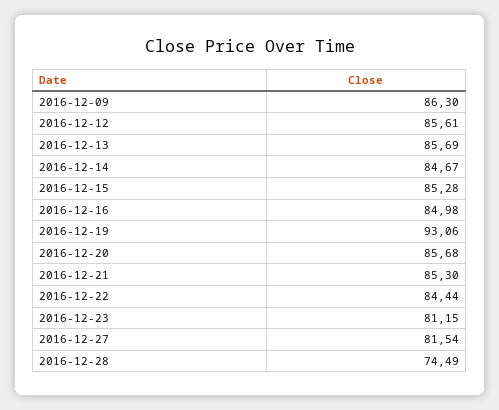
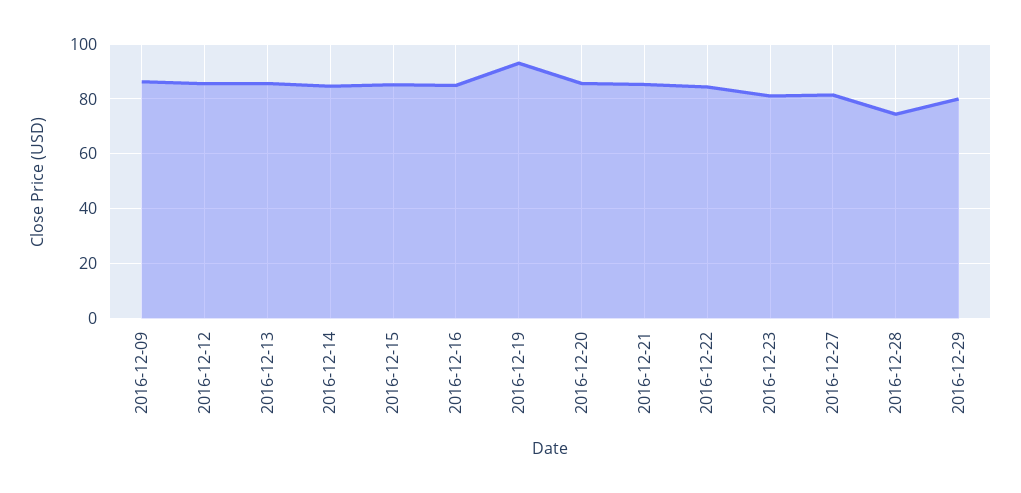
2016-12-29: none -> 80

